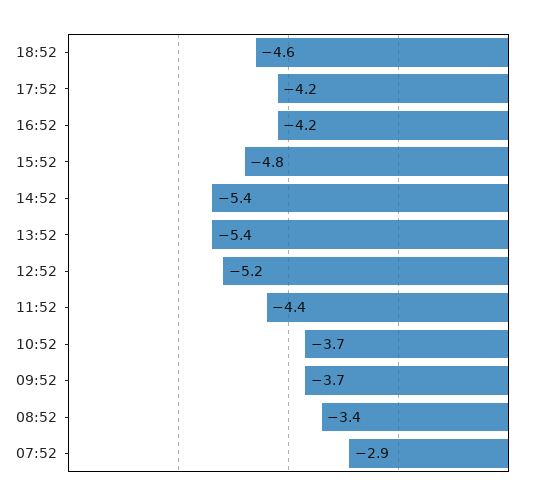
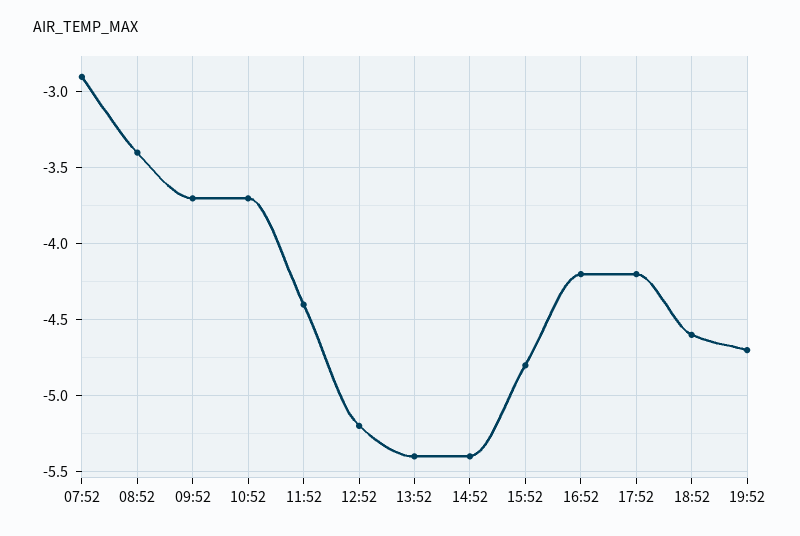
19:52: none -> -4.7

